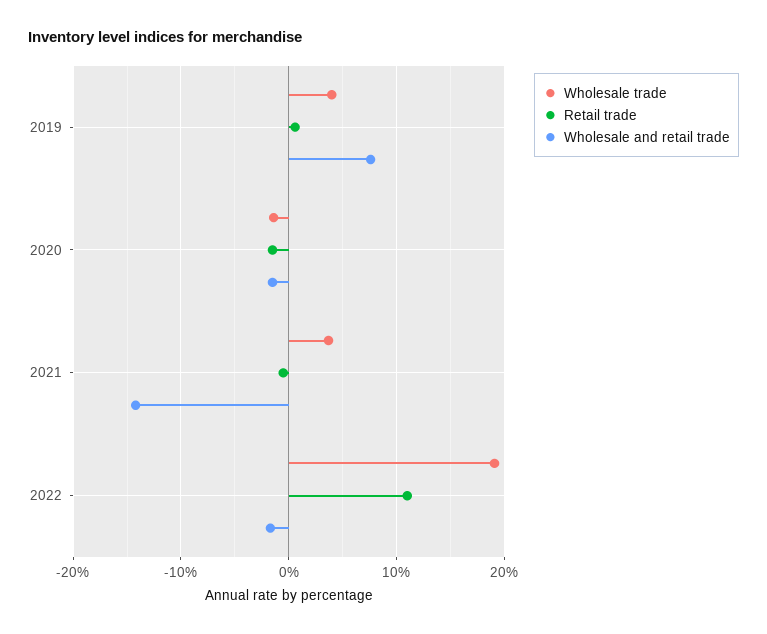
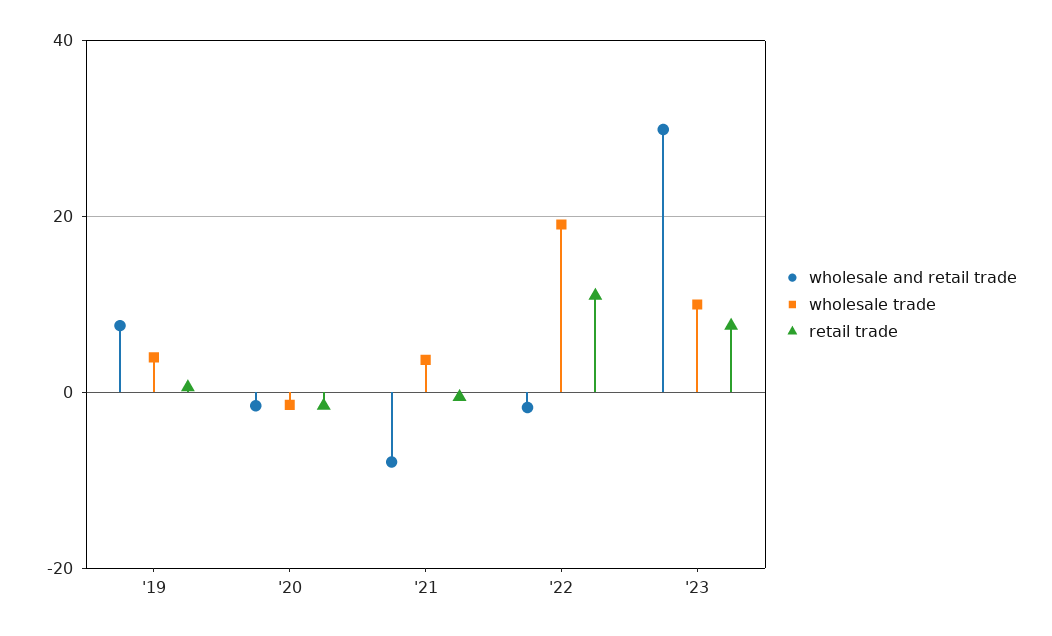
Wholesale and retail trade, 2021: -14 -> -8
Wholesale and retail trade, '23: none -> 30
Wholesale trade, '23: none -> 10
Retail trade, '23: none -> 8

